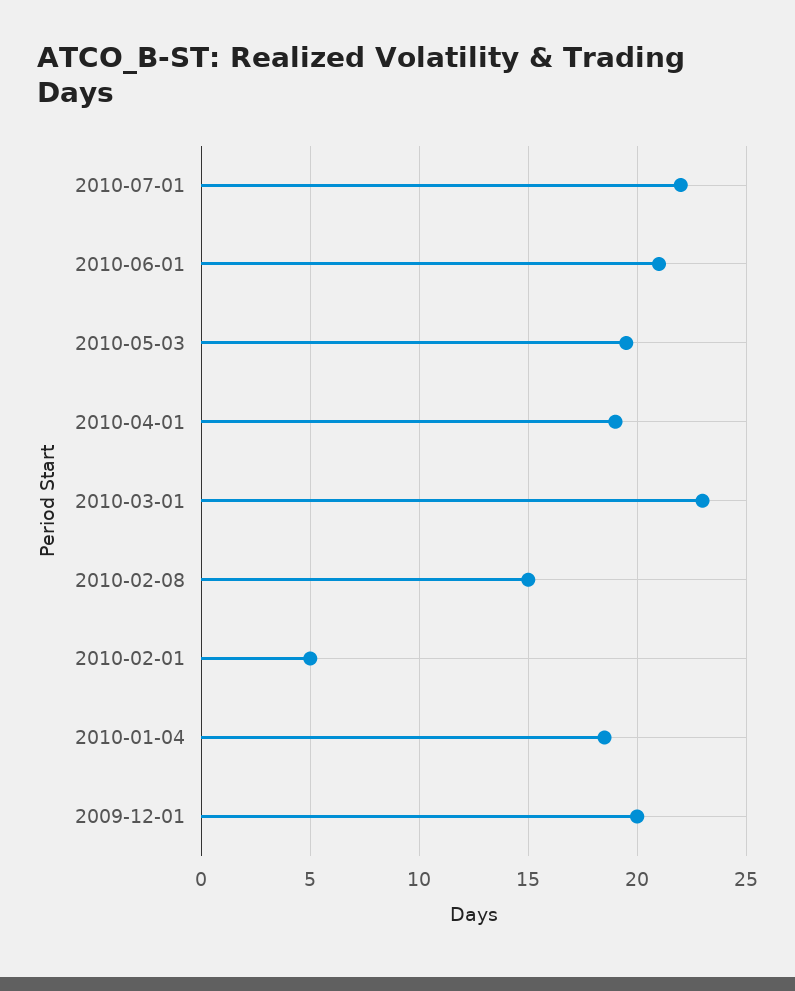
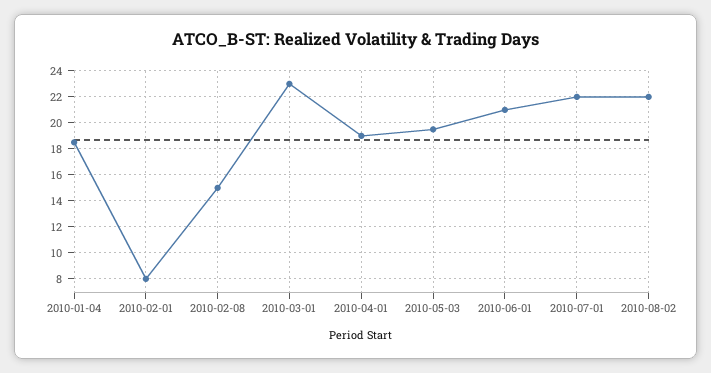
2010-02-01: 5 -> 8
2009-12-01: 20 -> none
2010-08-02: none -> 22

